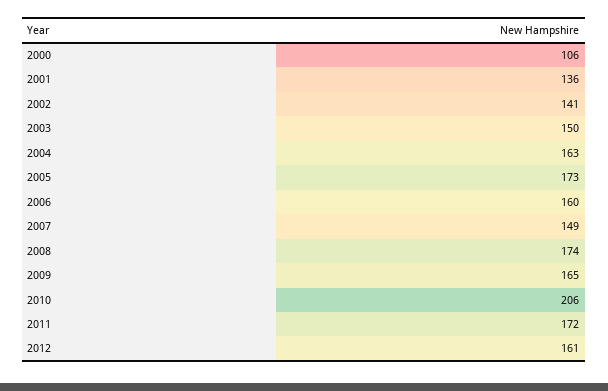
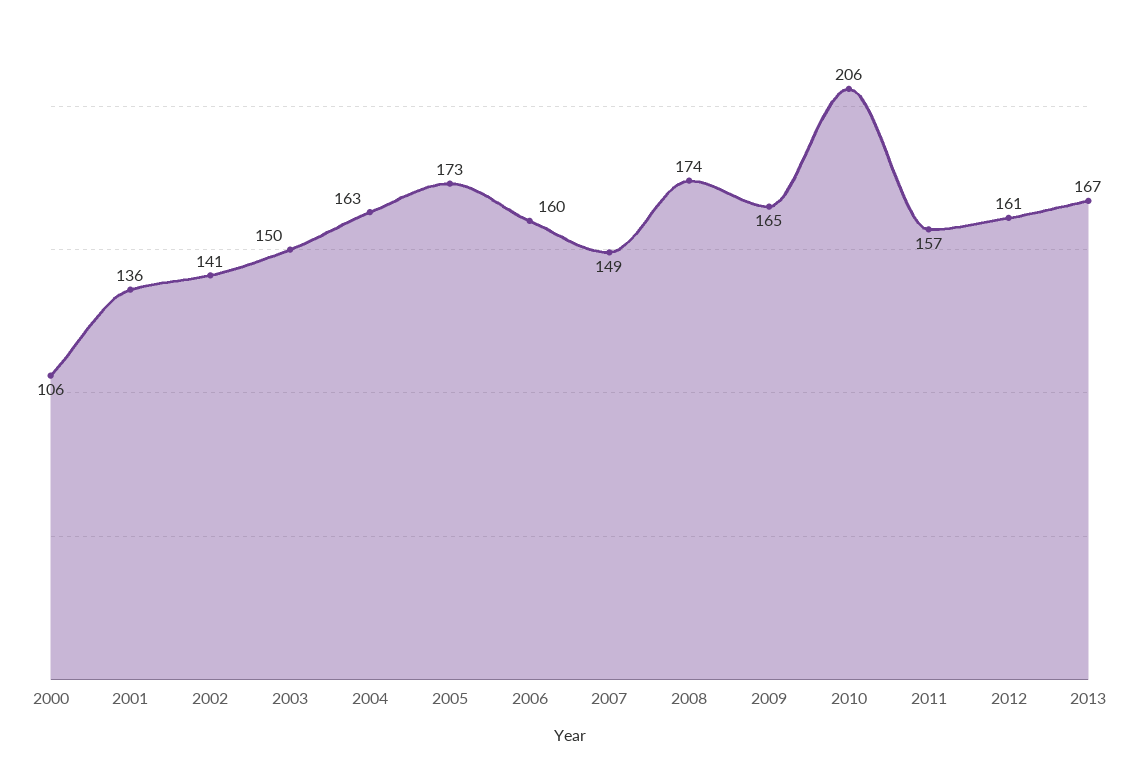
2011: 172 -> 157
2013: none -> 167

